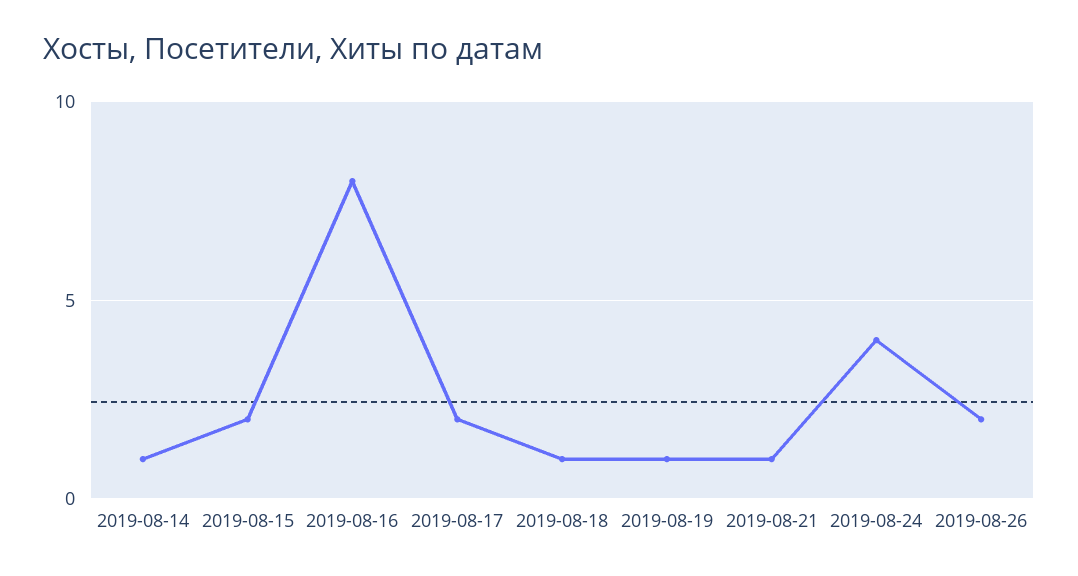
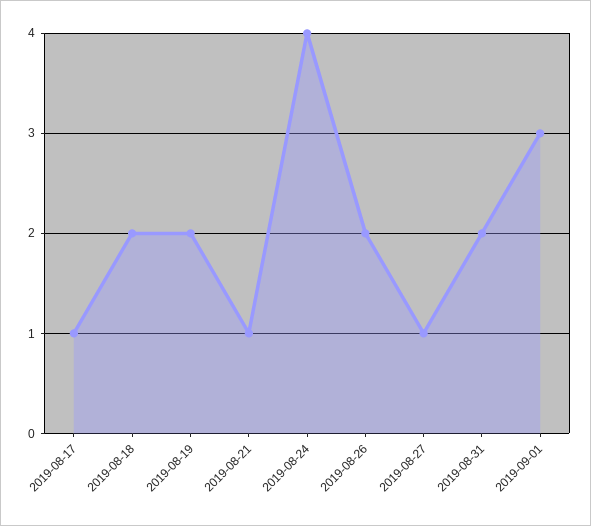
2019-08-14: 1 -> none
2019-08-15: 2 -> none
2019-08-16: 8 -> none
2019-08-17: 2 -> 1
2019-08-18: 1 -> 2
2019-08-19: 1 -> 2
2019-08-27: none -> 1
2019-08-31: none -> 2
2019-09-01: none -> 3

